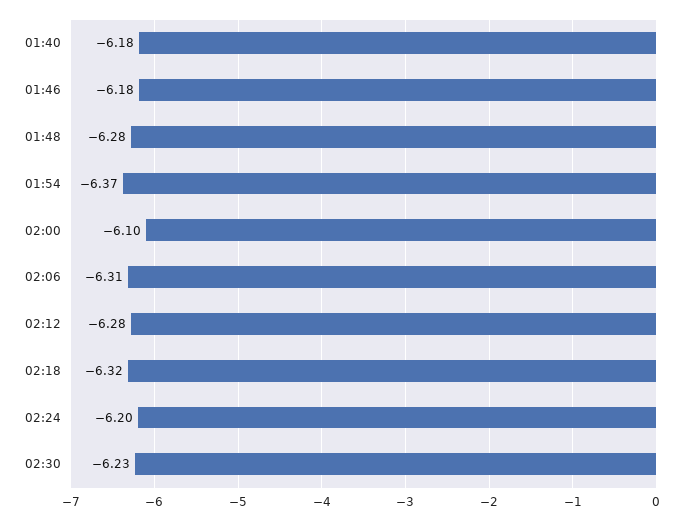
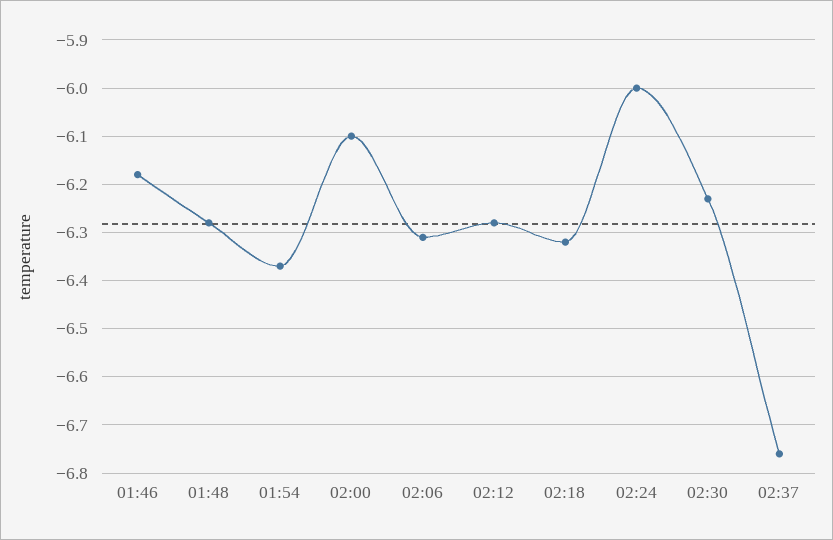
01:40: -6.18 -> none
02:24: -6.2 -> -6
02:37: none -> -6.75

